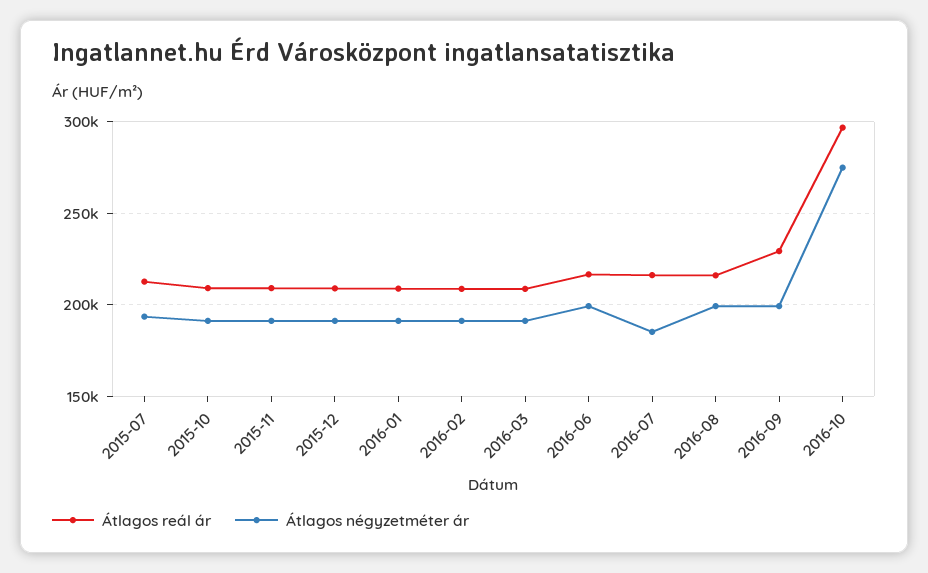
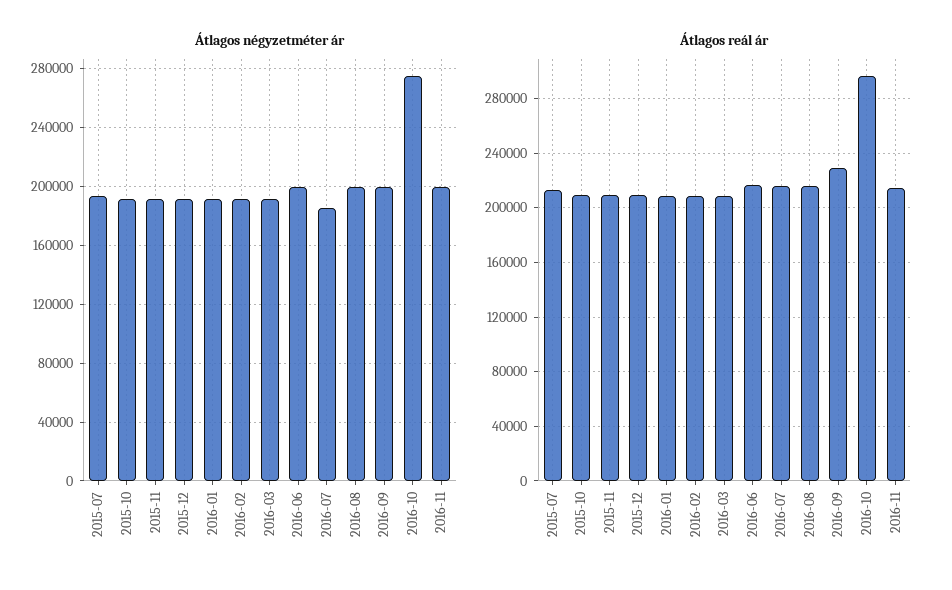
Átlagos négyzetméter ár, 2016-11: none -> 200000
Átlagos reál ár, 2016-11: none -> 215000

